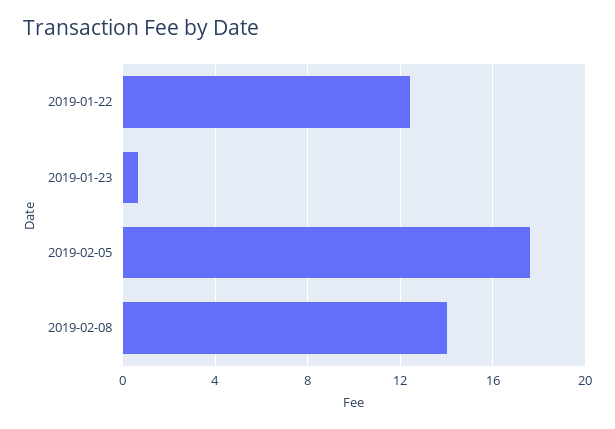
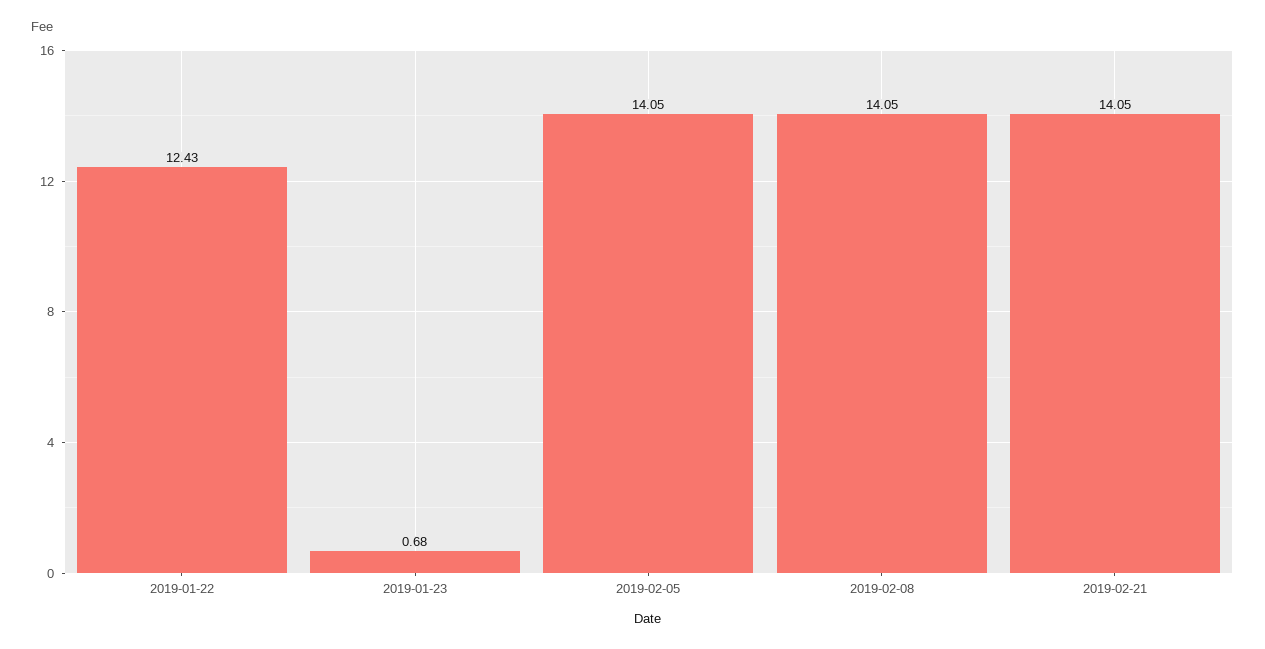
2019-02-05: 17.5 -> 14.05
2019-02-21: none -> 14.05

